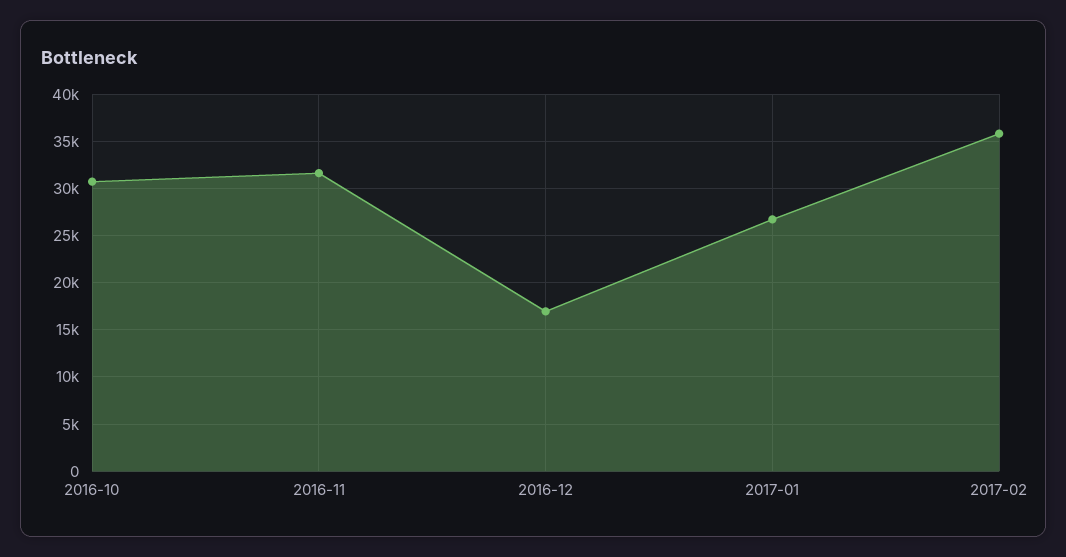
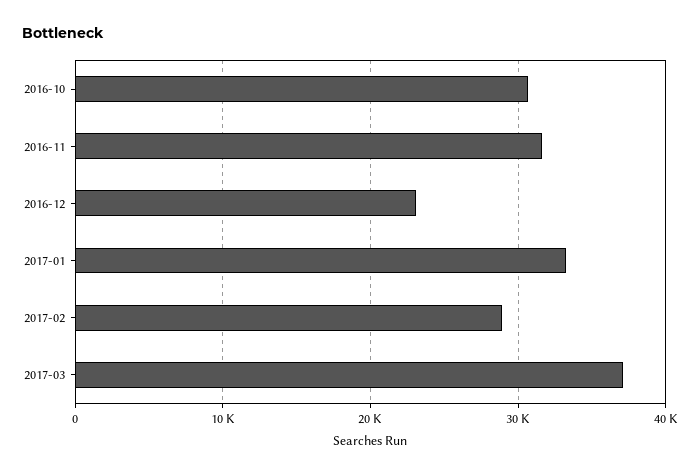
2016-12: 17000 -> 23000
2017-01: 27000 -> 33000
2017-02: 36000 -> 29000
2017-03: none -> 37000

